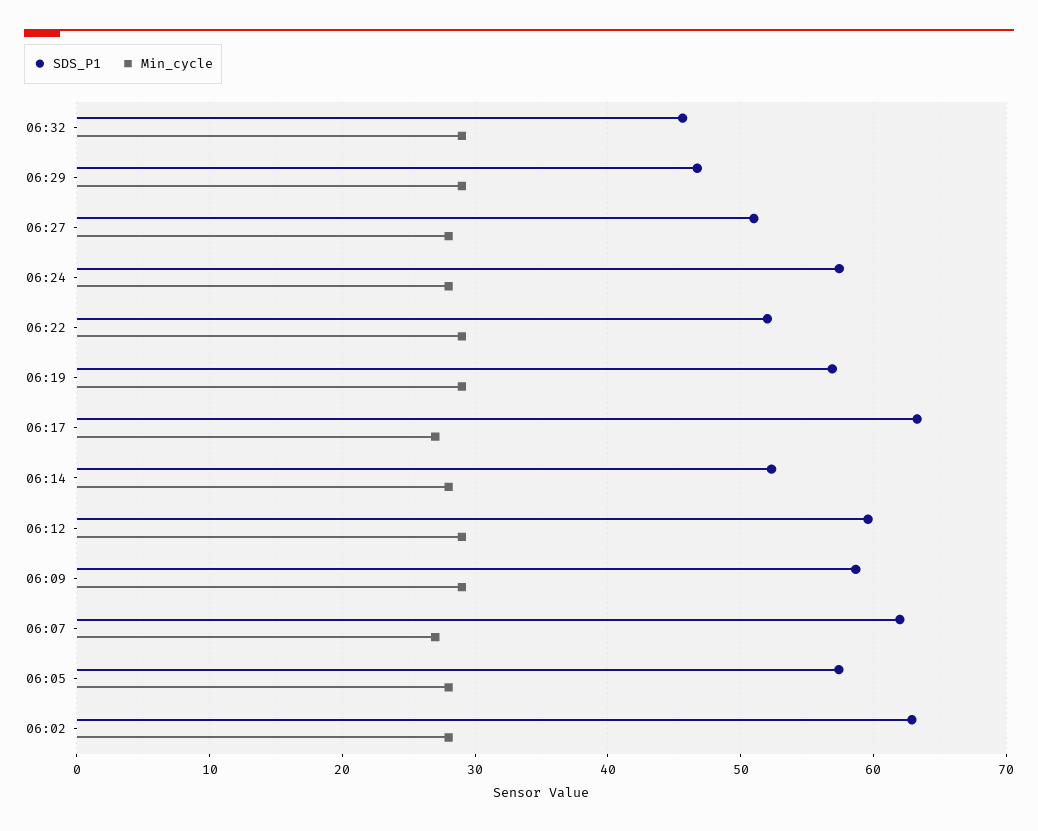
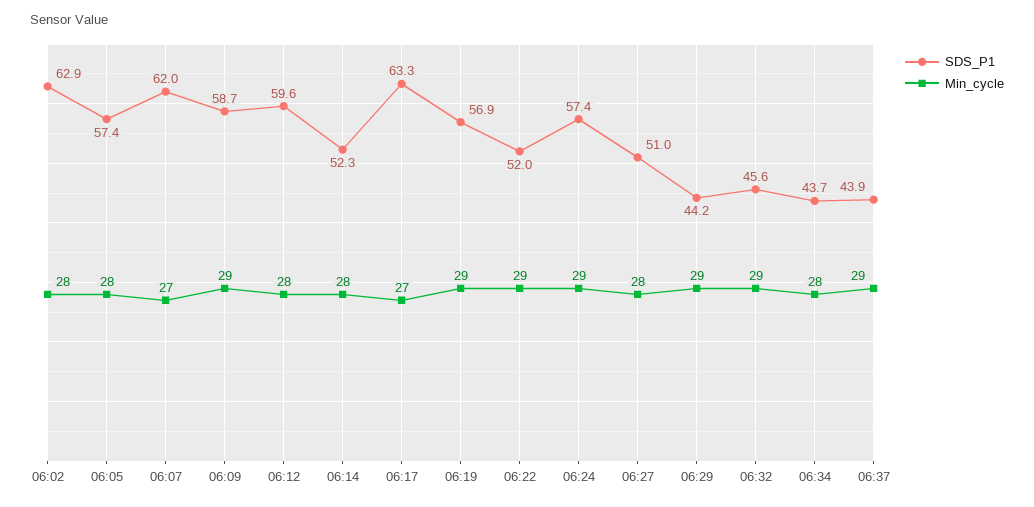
SDS_P1, 06:29: 47 -> 44.2
Min_cycle, 06:24: 28 -> 29
Min_cycle, 06:12: 29 -> 28
SDS_P1, 06:34: none -> 43.7
Min_cycle, 06:34: none -> 28
SDS_P1, 06:37: none -> 43.9
Min_cycle, 06:37: none -> 29

